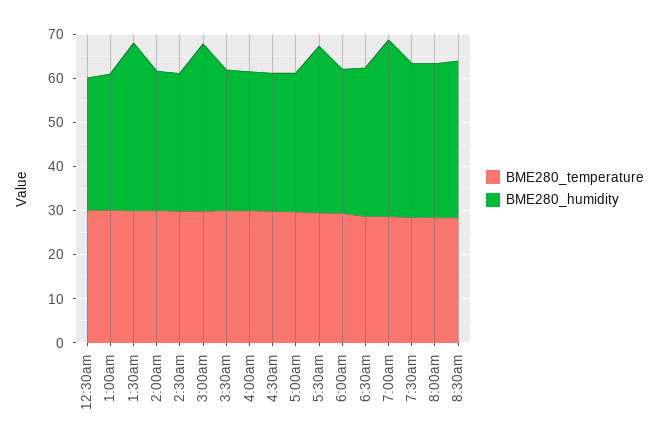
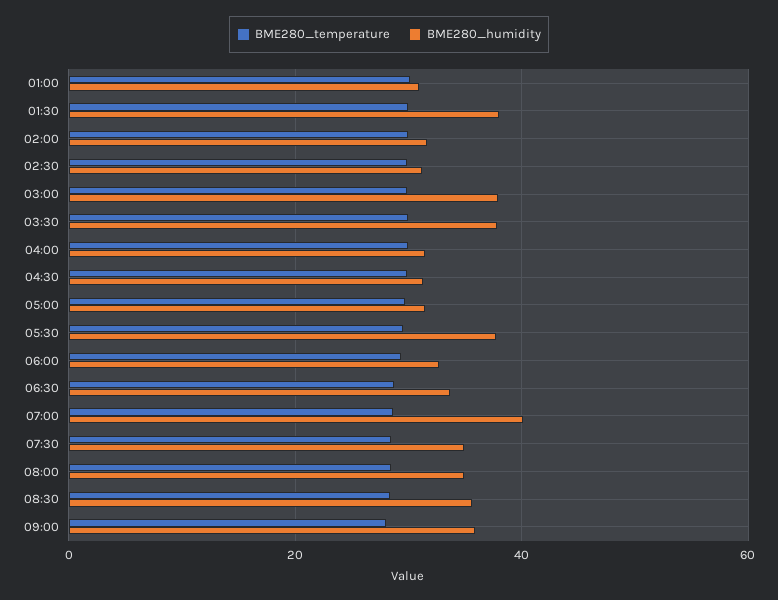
BME280_temperature, 12:30am: 30 -> none
BME280_humidity, 12:30am: 30 -> none
BME280_humidity, 3:30am: 32 -> 38
BME280_temperature, 09:00: none -> 28
BME280_humidity, 09:00: none -> 36

